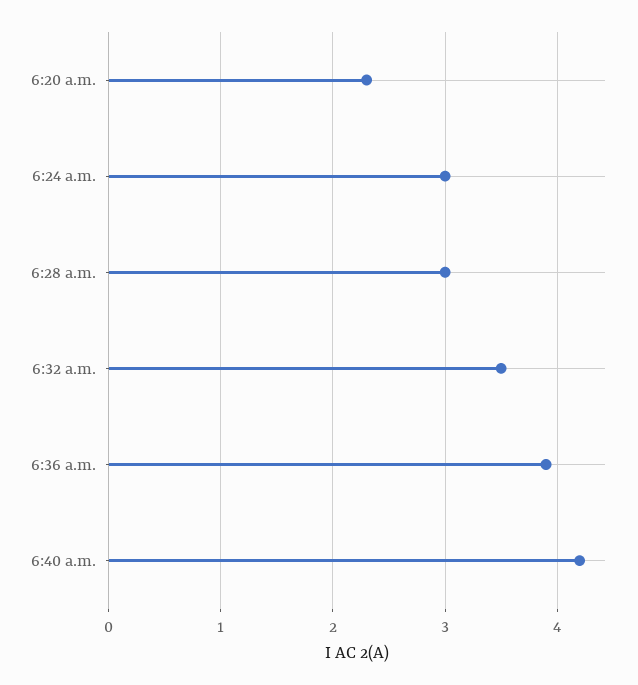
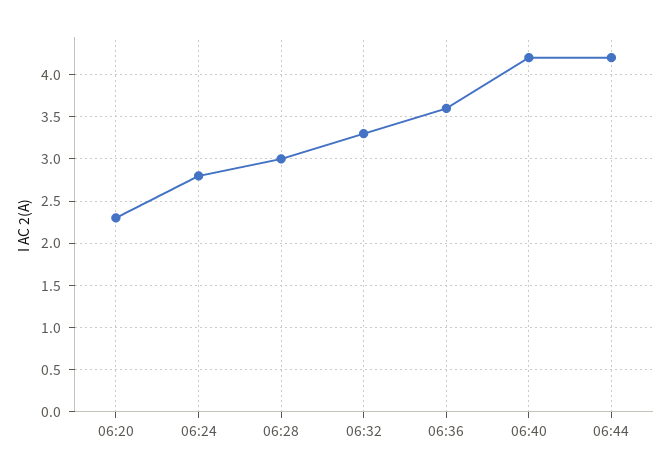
6:24 a.m.: 3 -> 2.8
6:32 a.m.: 3.5 -> 3.3
6:36 a.m.: 3.9 -> 3.6
06:44: none -> 4.2

